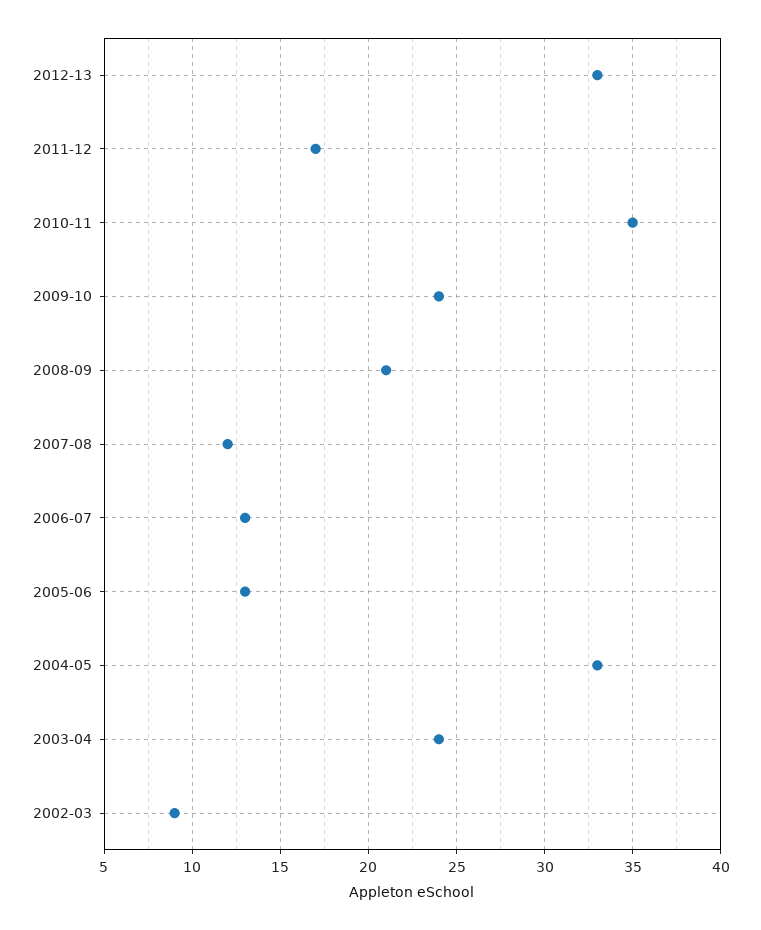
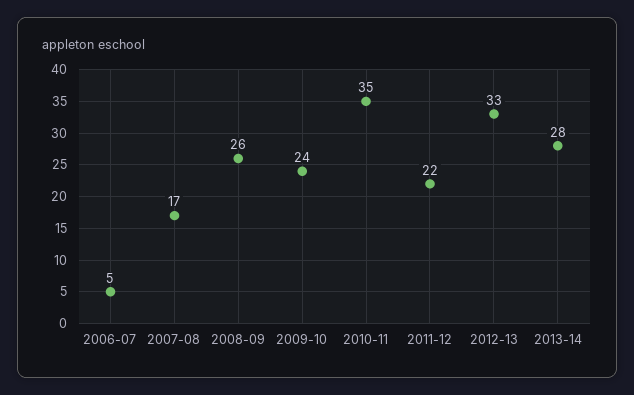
2011-12: 17 -> 22
2008-09: 21 -> 26
2007-08: 12 -> 17
2006-07: 13 -> 5
2005-06: 13 -> none
2004-05: 33 -> none
2003-04: 24 -> none
2002-03: 9 -> none
2013-14: none -> 28

